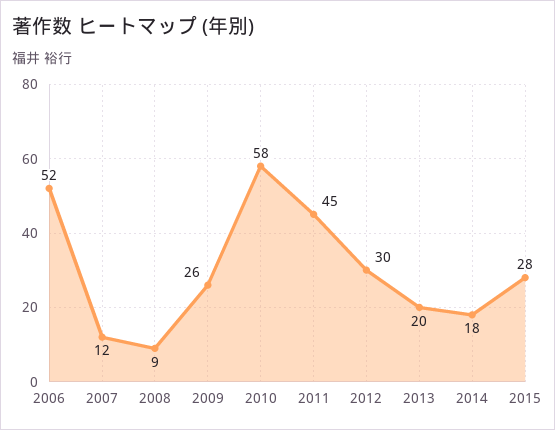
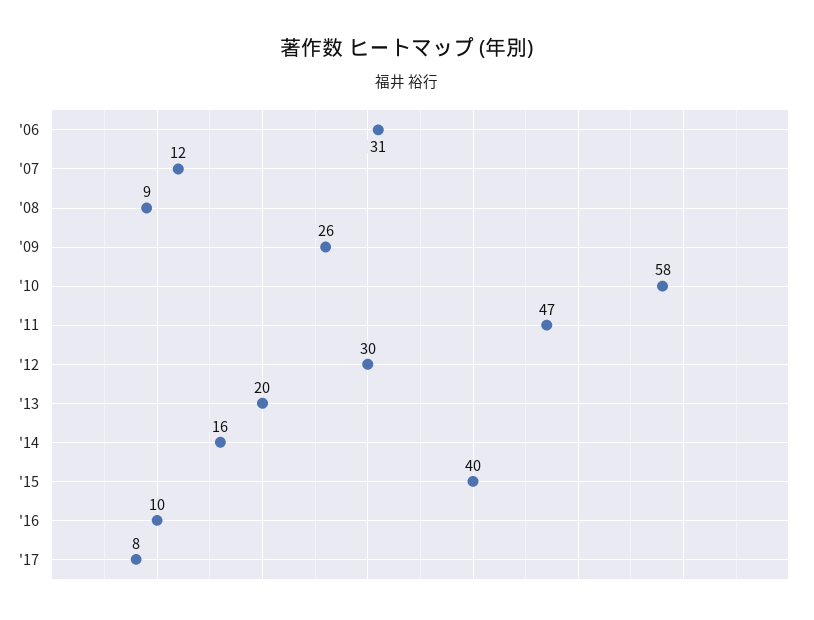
2006: 52 -> 31
2011: 45 -> 47
2014: 18 -> 16
2015: 28 -> 40
'16: none -> 10
'17: none -> 8

